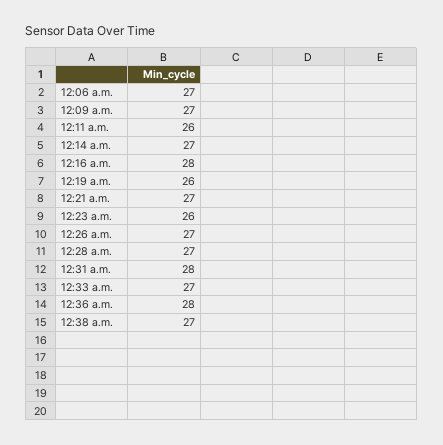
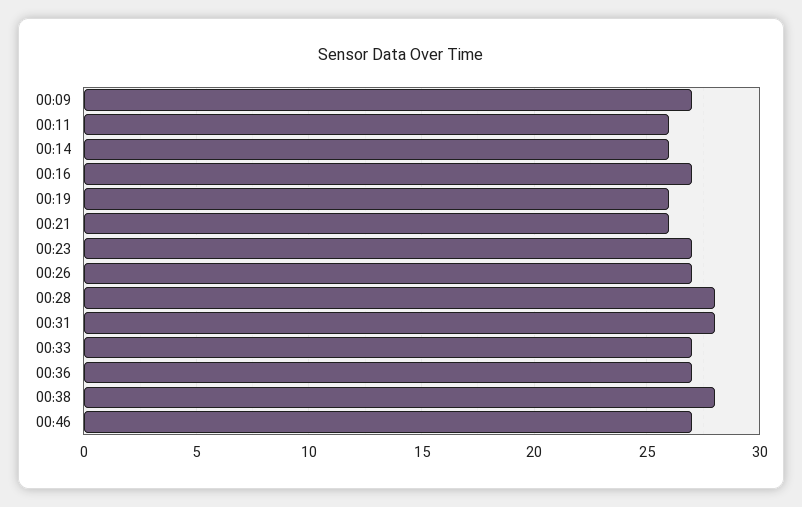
12:06 a.m.: 27 -> none
12:14 a.m.: 27 -> 26
12:16 a.m.: 28 -> 27
12:21 a.m.: 27 -> 26
12:23 a.m.: 26 -> 27
12:28 a.m.: 27 -> 28
12:36 a.m.: 28 -> 27
12:38 a.m.: 27 -> 28
00:46: none -> 27

